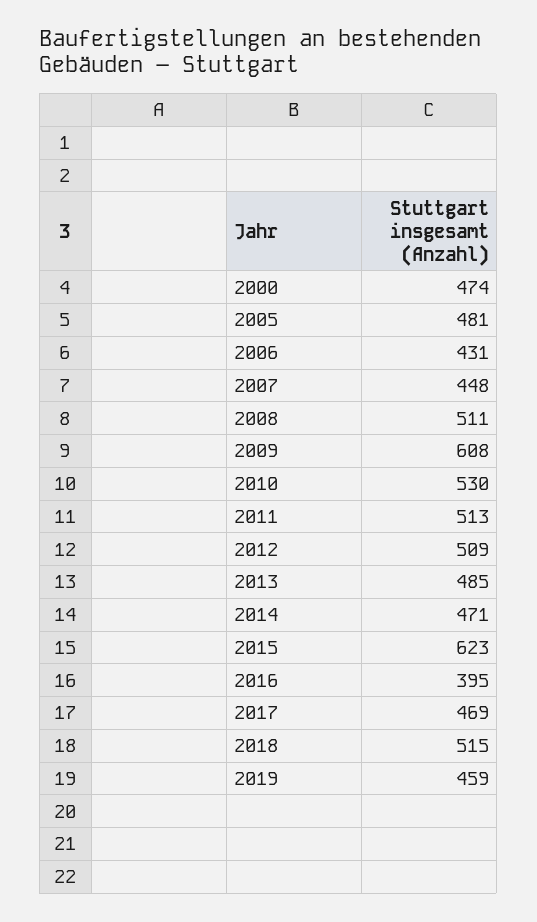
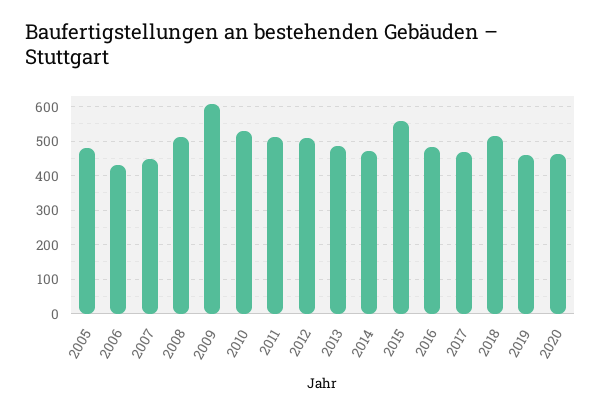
2000: 474 -> none
2015: 623 -> 560
2016: 395 -> 480
2020: none -> 460

